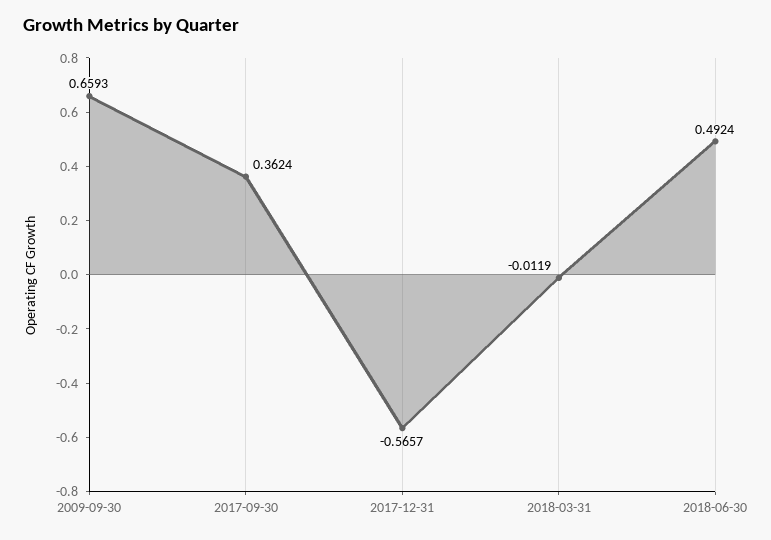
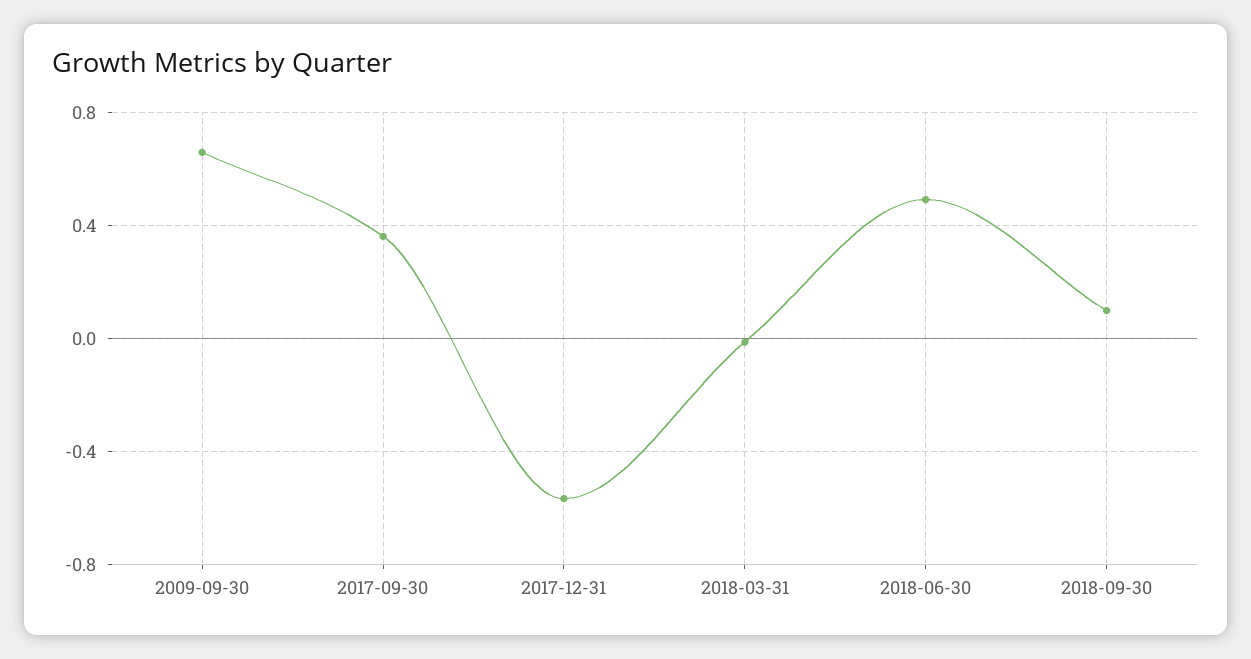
2018-09-30: none -> 0.1

